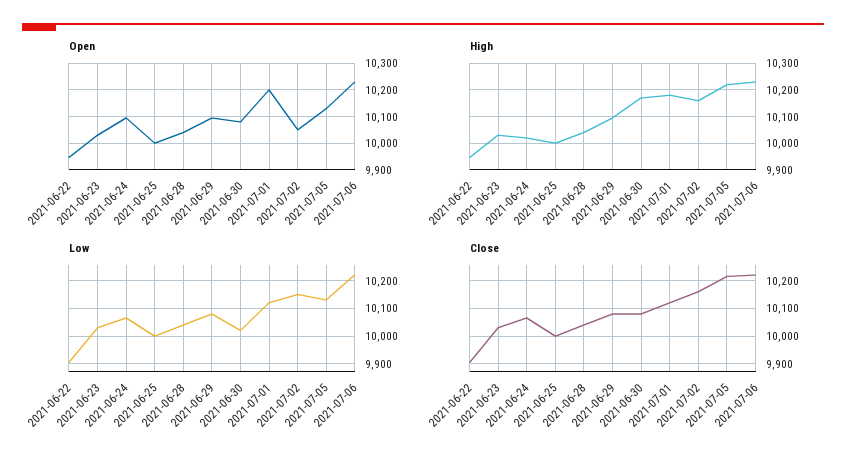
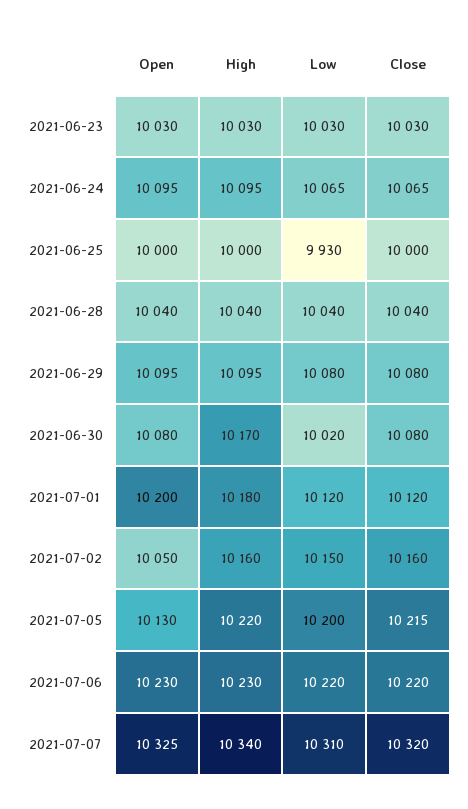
Open, 2021-06-22: 9950 -> none
High, 2021-06-22: 9950 -> none
High, 2021-06-24: 10025 -> 10095
Low, 2021-06-22: 9900 -> none
Low, 2021-06-25: 10000 -> 9930
Low, 2021-07-05: 10125 -> 10200
Close, 2021-06-22: 9900 -> none
Open, 2021-07-07: none -> 10325
High, 2021-07-07: none -> 10340
Low, 2021-07-07: none -> 10310
Close, 2021-07-07: none -> 10320

